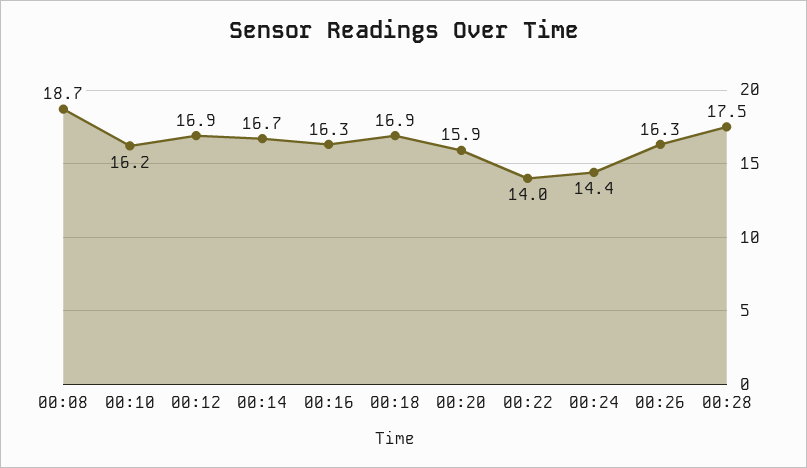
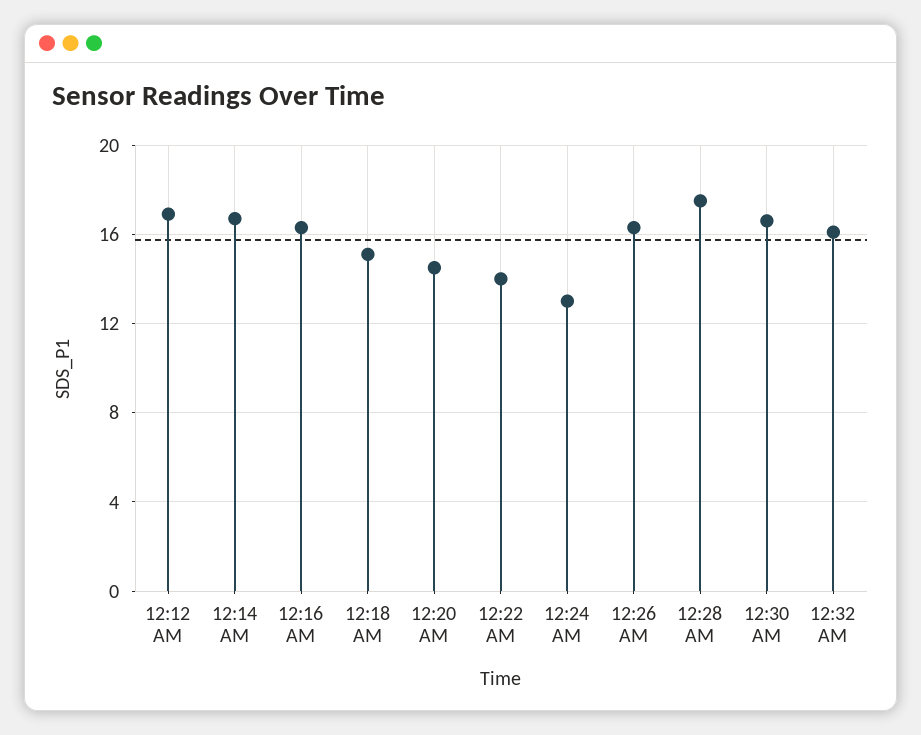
00:08: 18.7 -> none
00:10: 16.2 -> none
00:18: 16.9 -> 15
00:20: 15.9 -> 14.5
00:24: 14.4 -> 13
12:30 AM: none -> 16.5
12:32 AM: none -> 16

